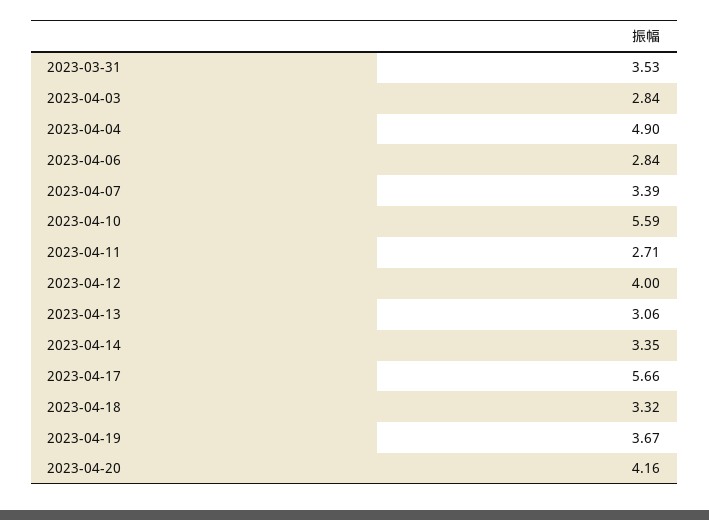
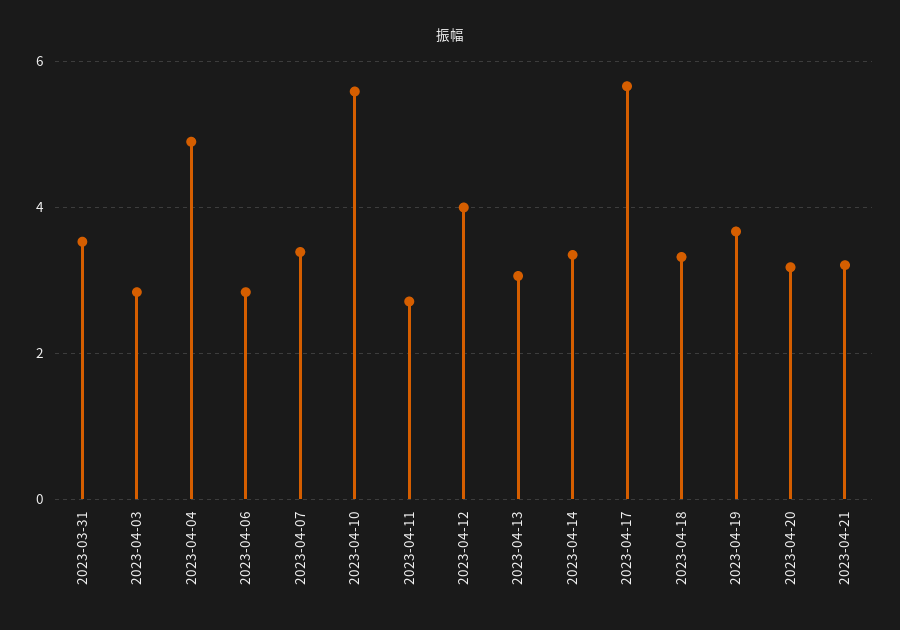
2023-04-20: 4.16 -> 3.2
2023-04-21: none -> 3.2

